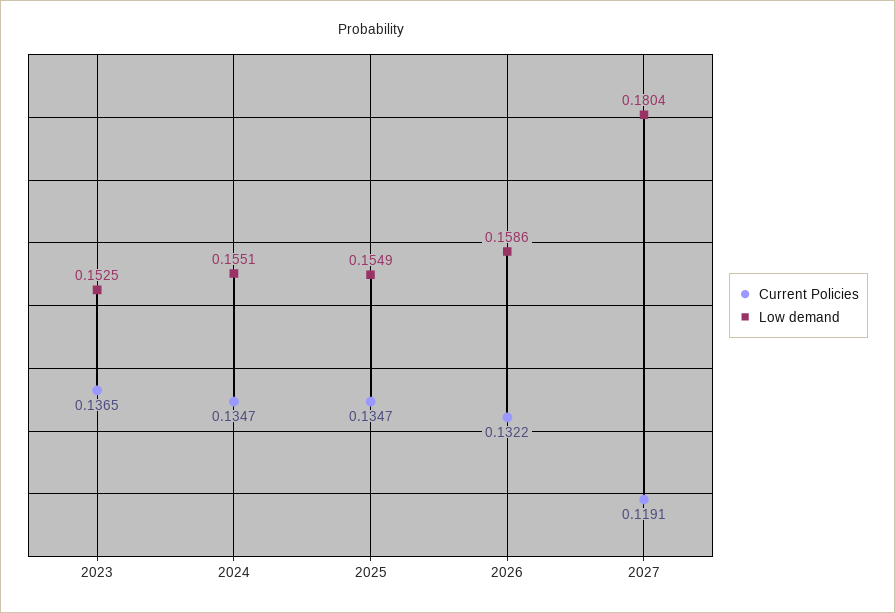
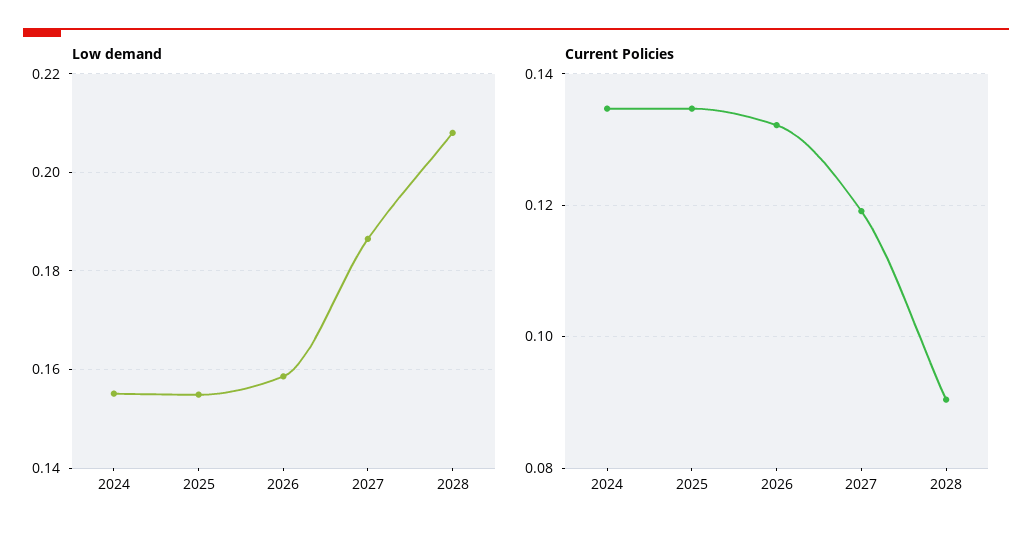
Current Policies, 2023: 0.1365 -> none
Low demand, 2023: 0.1525 -> none
Low demand, 2027: 0.1804 -> 0.186
Low demand, 2028: none -> 0.208
Current Policies, 2028: none -> 0.09

